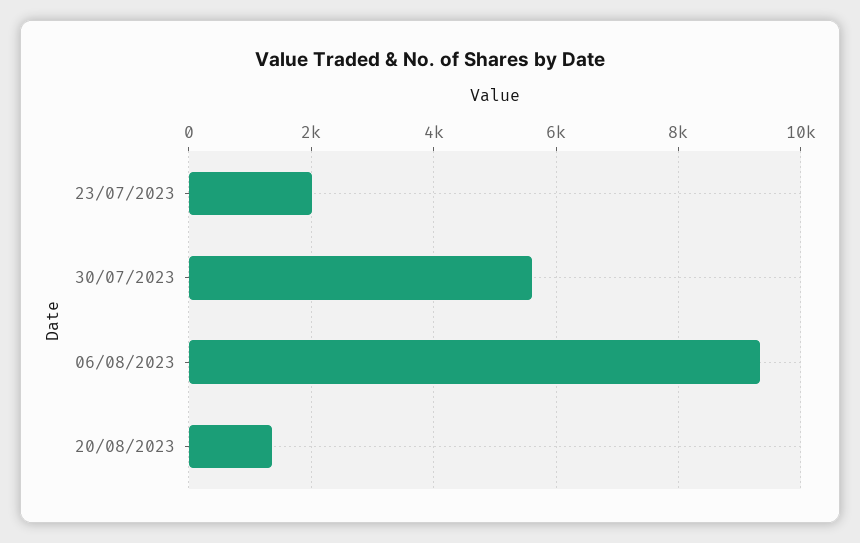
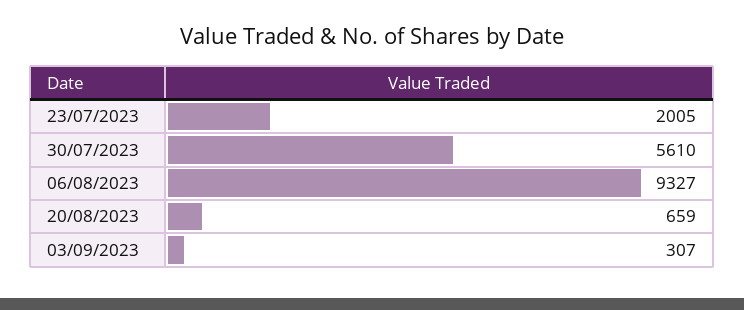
20/08/2023: 1400 -> 659
03/09/2023: none -> 307

